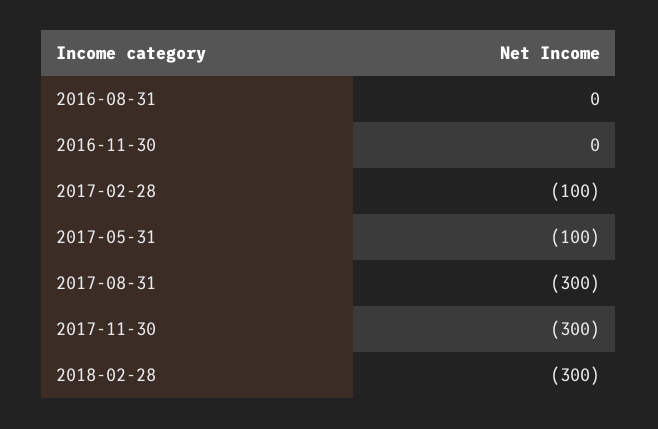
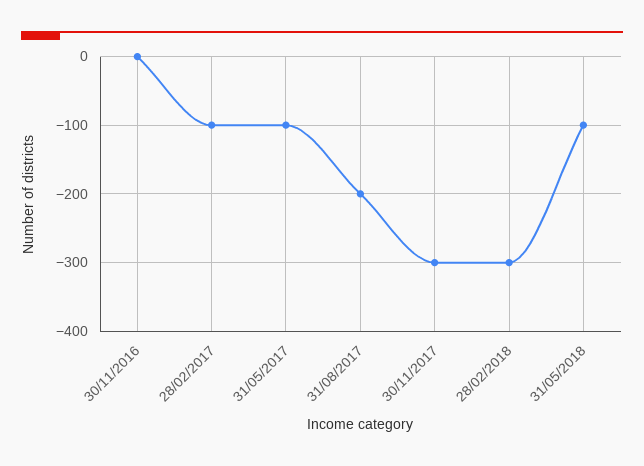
2016-08-31: 0 -> none
2017-08-31: -300 -> -200
31/05/2018: none -> -100

